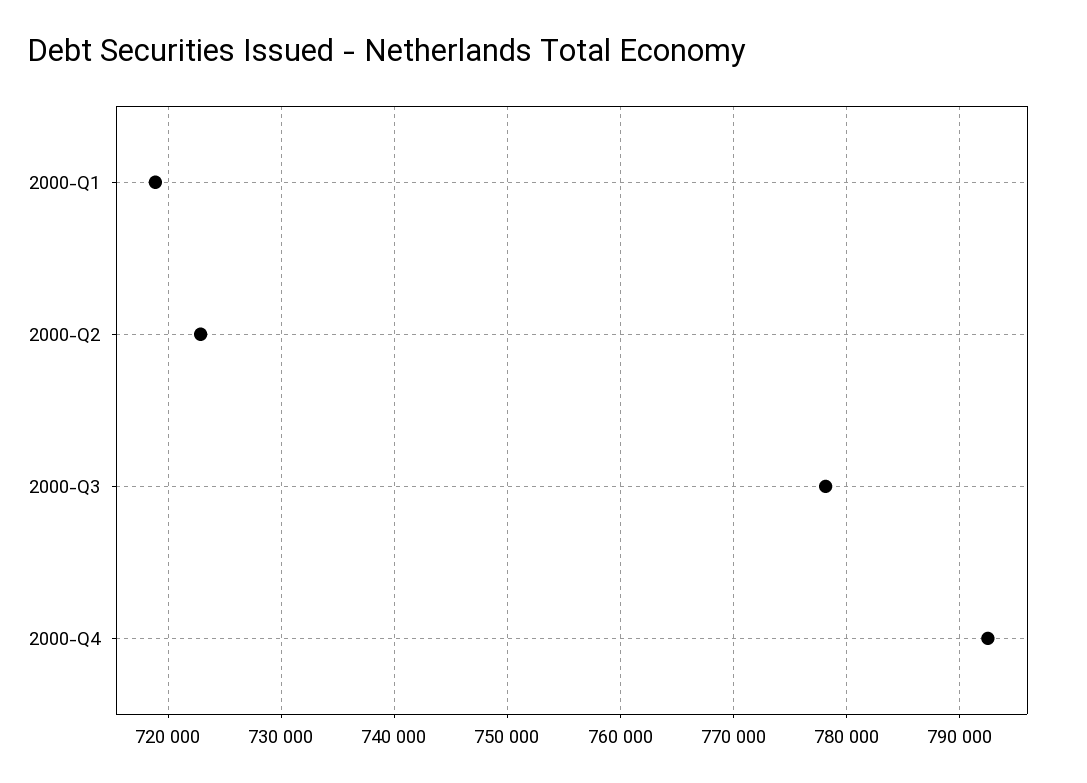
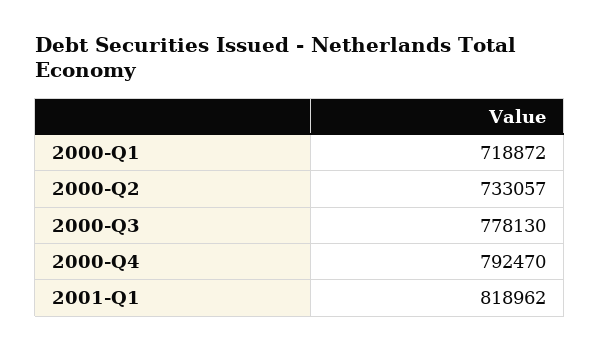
2000-Q2: 723000 -> 733057
2001-Q1: none -> 818962

